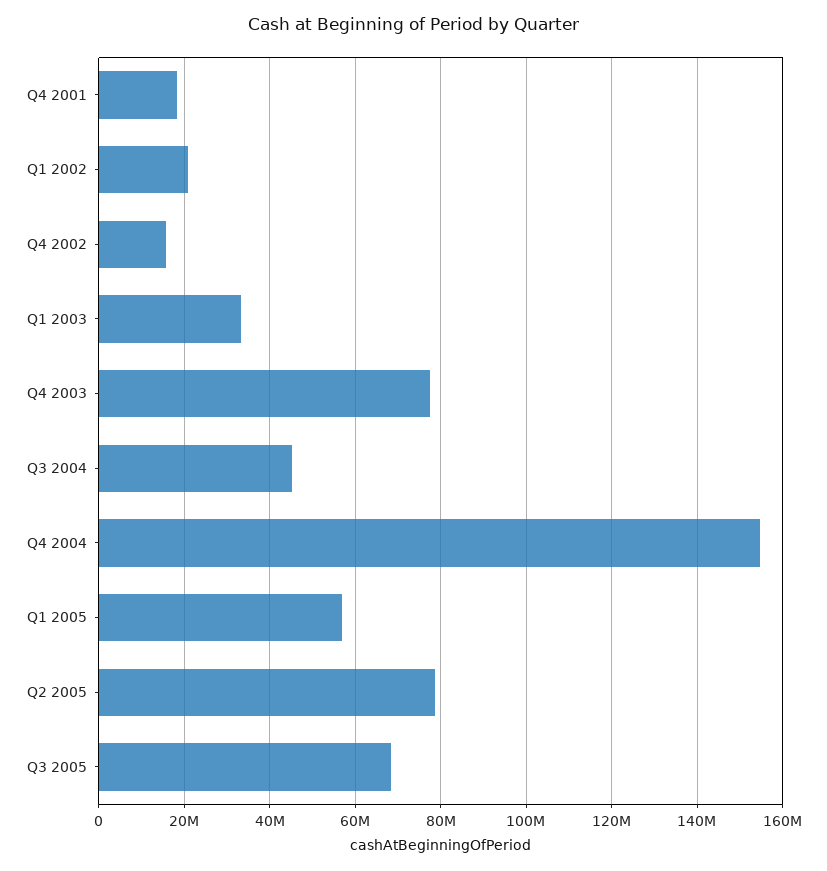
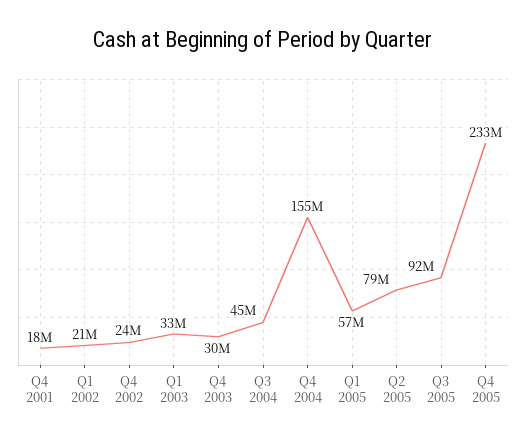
Q4 2002: 16000000 -> 24000000
Q4 2003: 78000000 -> 30000000
Q3 2005: 68000000 -> 92000000
Q4 2005: none -> 233000000

